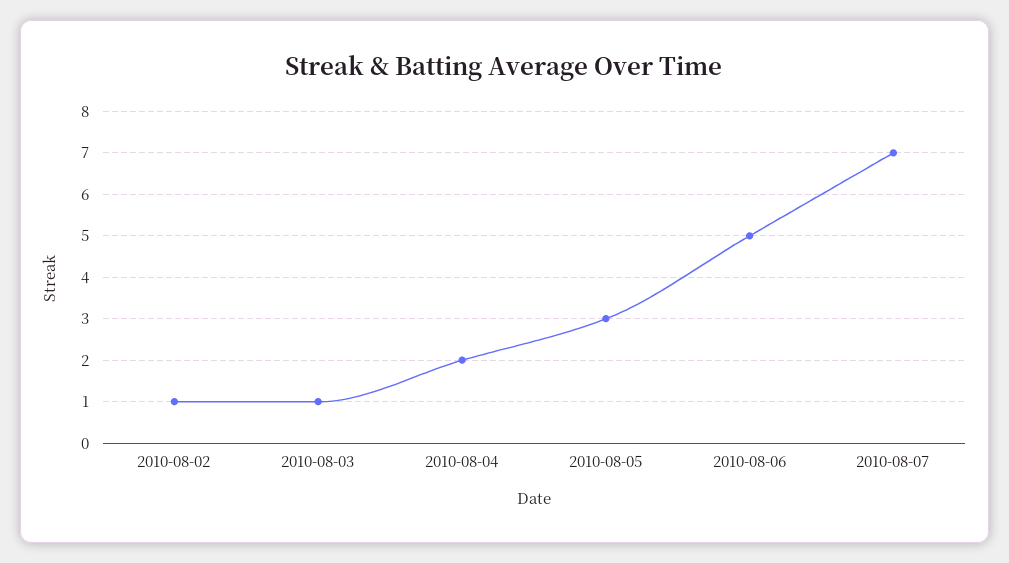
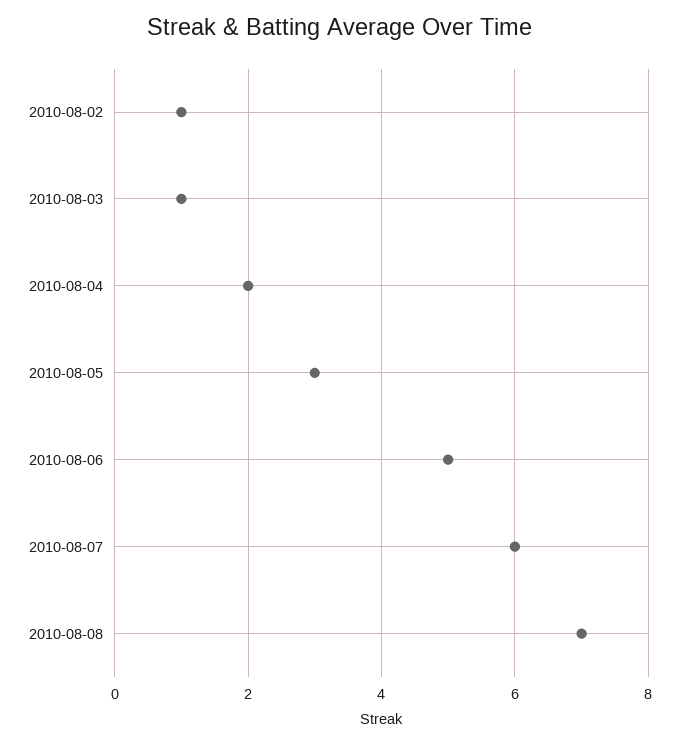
2010-08-07: 7 -> 6
2010-08-08: none -> 7

